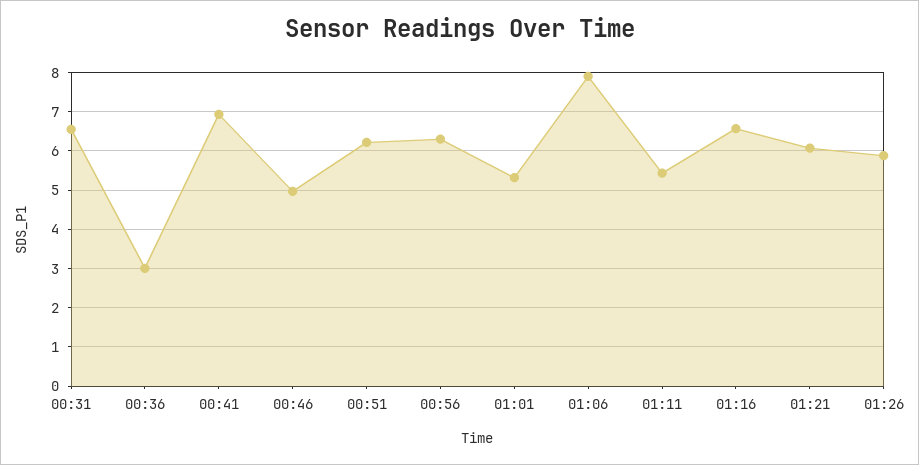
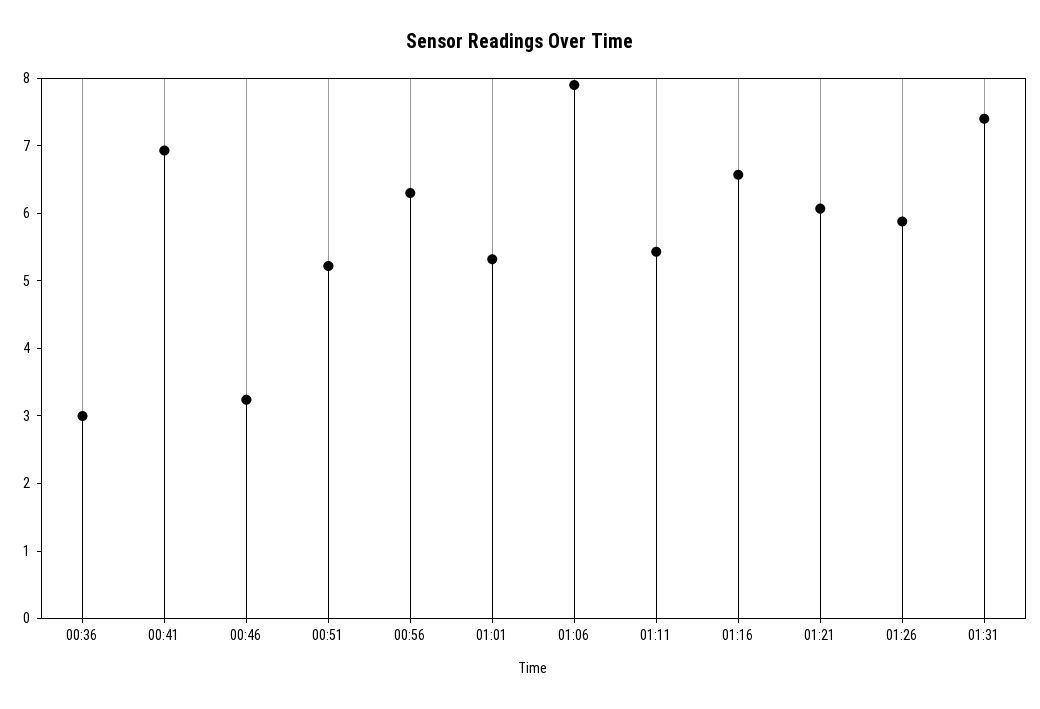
00:31: 6.6 -> none
00:46: 5 -> 3.2
00:51: 6.2 -> 5.2
01:31: none -> 7.4

